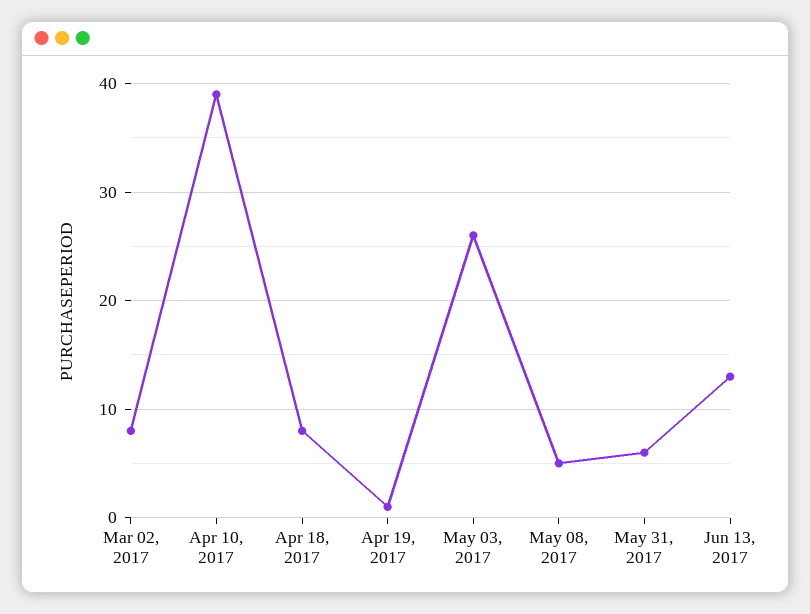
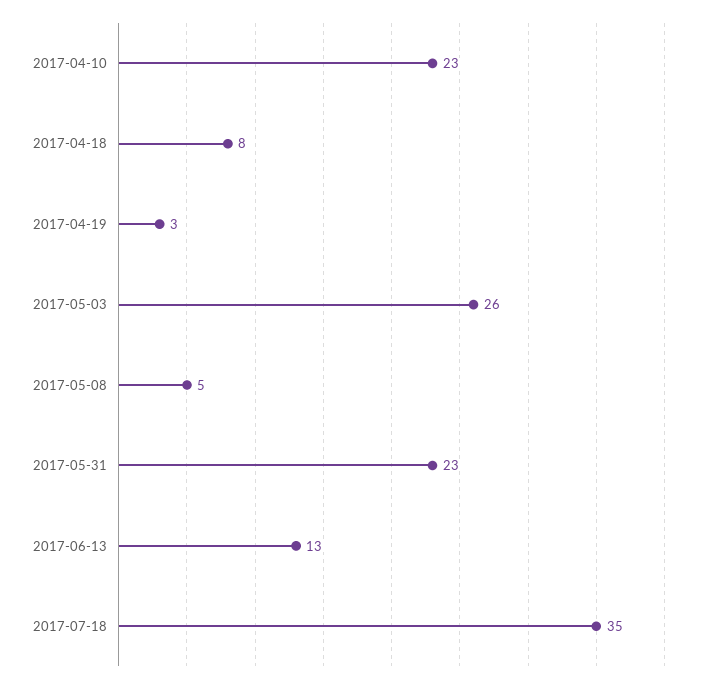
Mar 02, 2017: 8 -> none
Apr 10, 2017: 39 -> 23
Apr 19, 2017: 1 -> 3
May 31, 2017: 6 -> 23
2017-07-18: none -> 35

